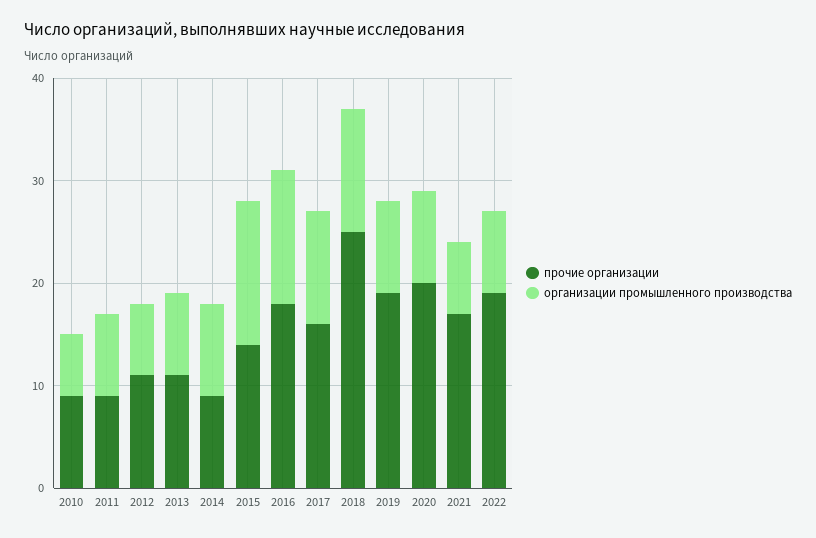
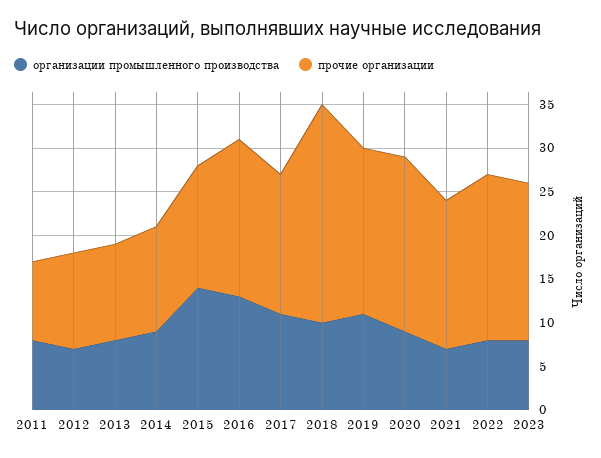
прочие организации, 2010: 9 -> none
организации промышленного производства, 2010: 6 -> none
прочие организации, 2014: 9 -> 12
организации промышленного производства, 2018: 12 -> 10
организации промышленного производства, 2019: 9 -> 11
организации промышленного производства, 2023: none -> 8
прочие организации, 2023: none -> 18

